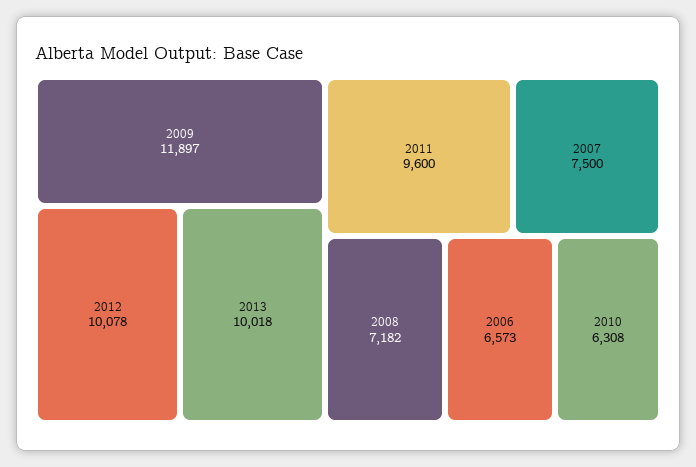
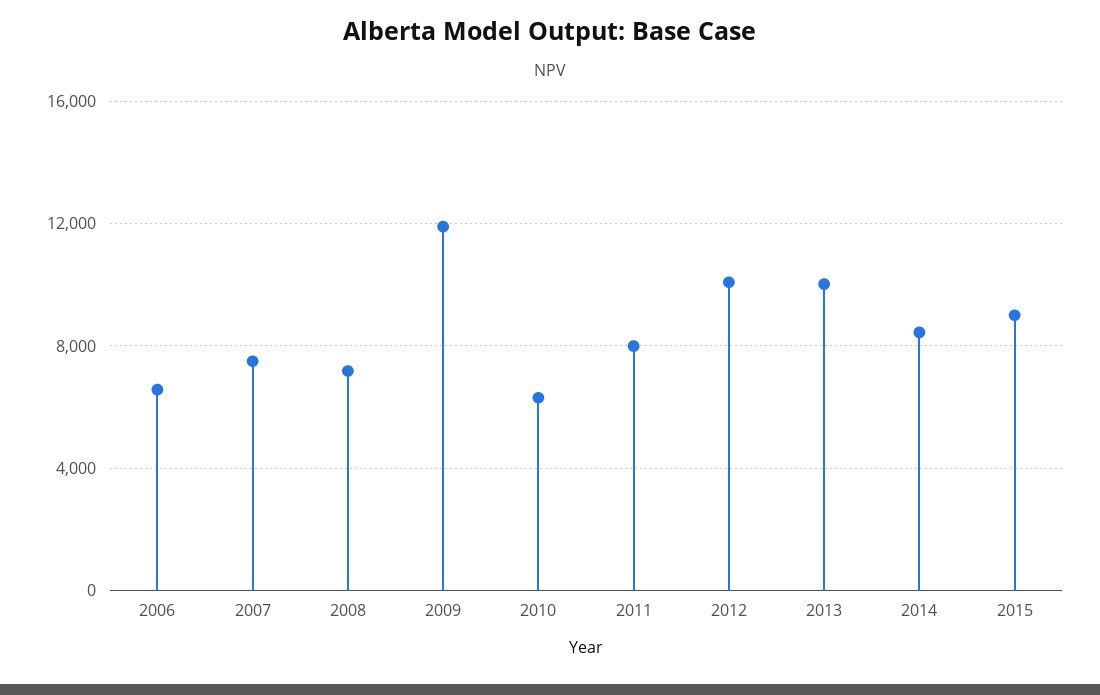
2011: 9600 -> 8000
2014: none -> 8500
2015: none -> 9000

